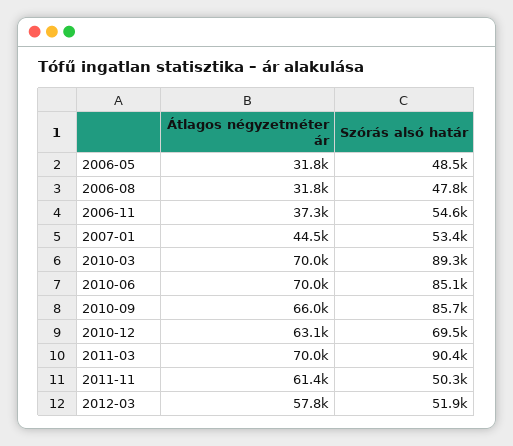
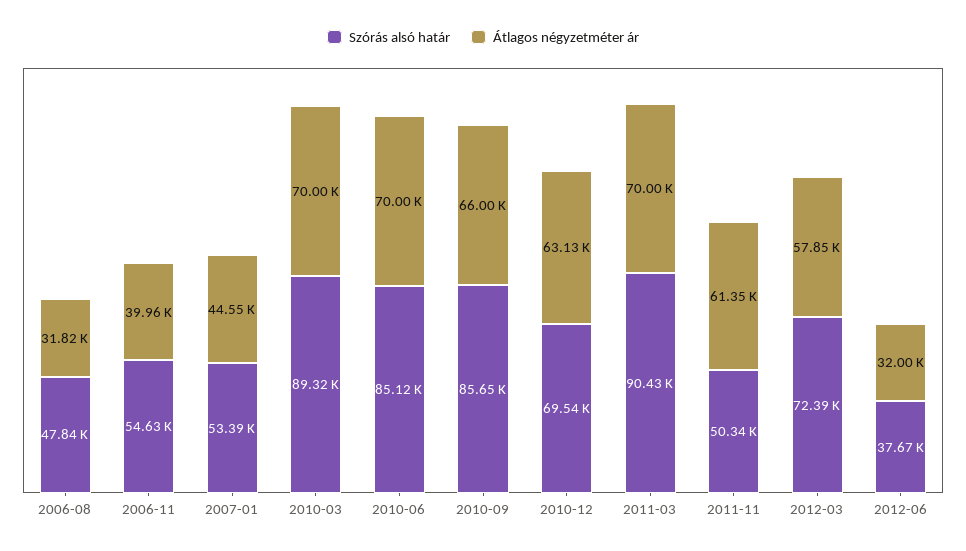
Átlagos négyzetméter ár, 2006-05: 31800 -> none
Szórás alsó határ, 2006-05: 48500 -> none
Átlagos négyzetméter ár, 2006-11: 37300 -> 39960
Szórás alsó határ, 2012-03: 51900 -> 72390
Szórás alsó határ, 2012-06: none -> 37670
Átlagos négyzetméter ár, 2012-06: none -> 32000

